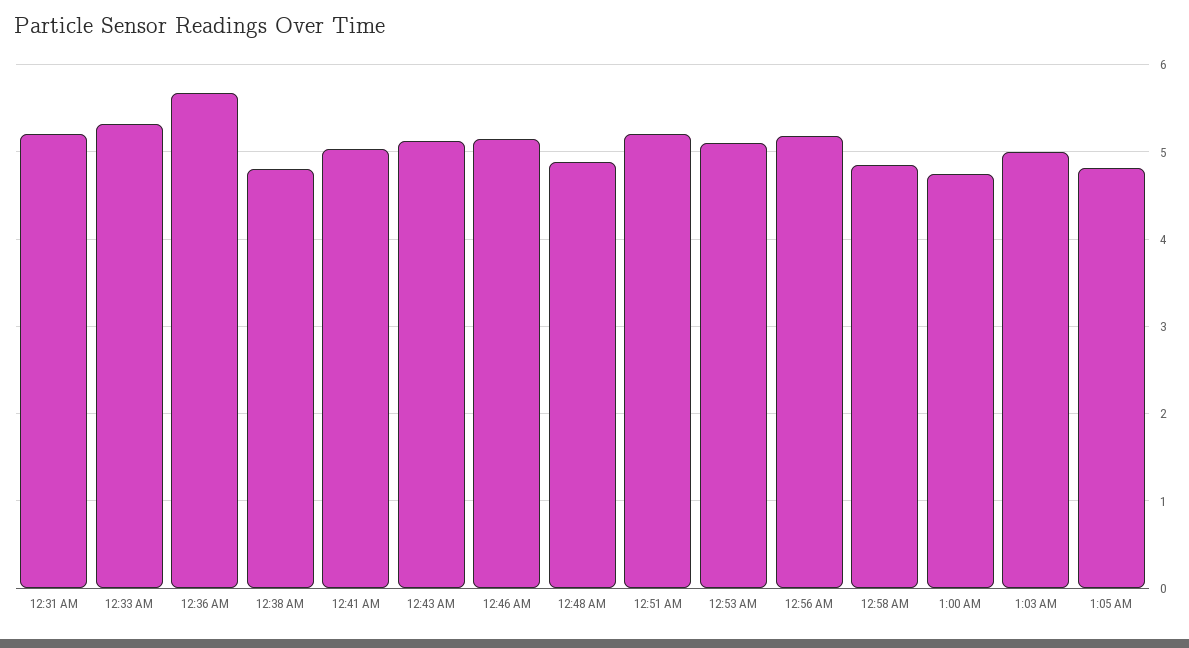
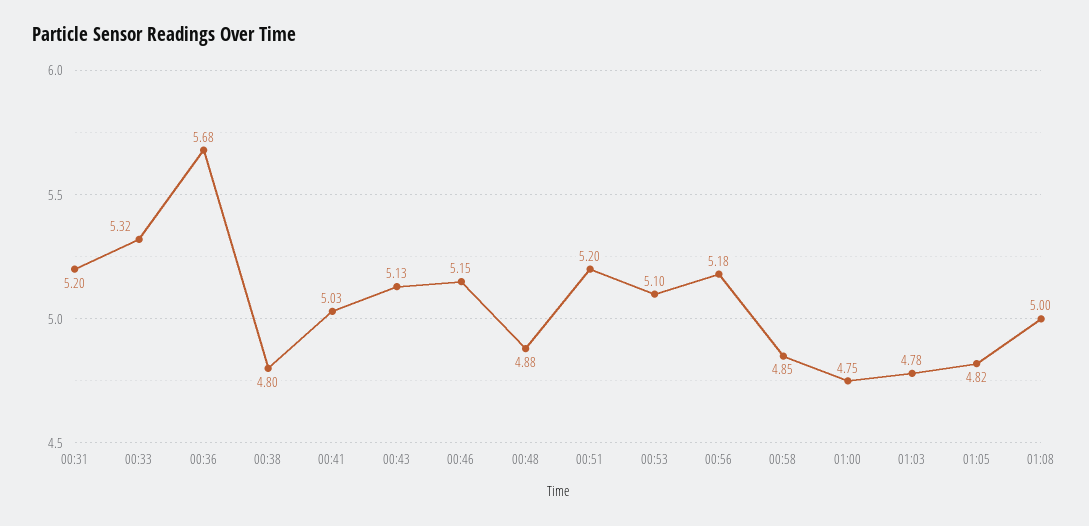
1:03 AM: 5 -> 4.78
01:08: none -> 5

